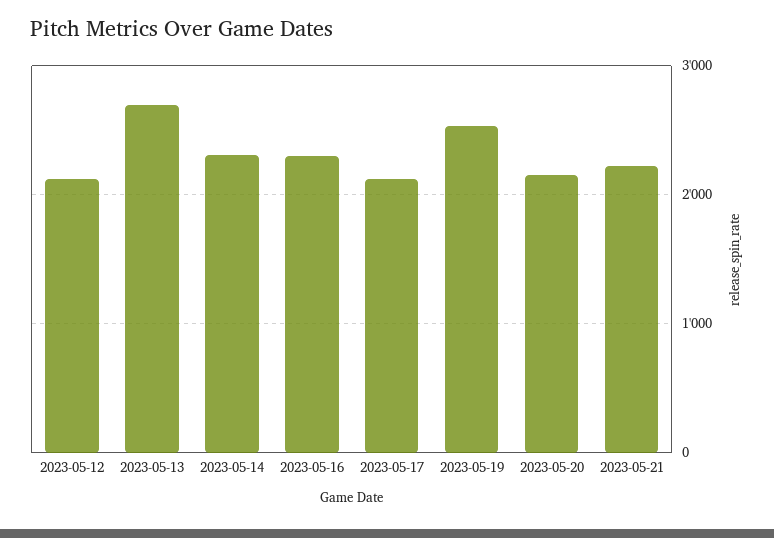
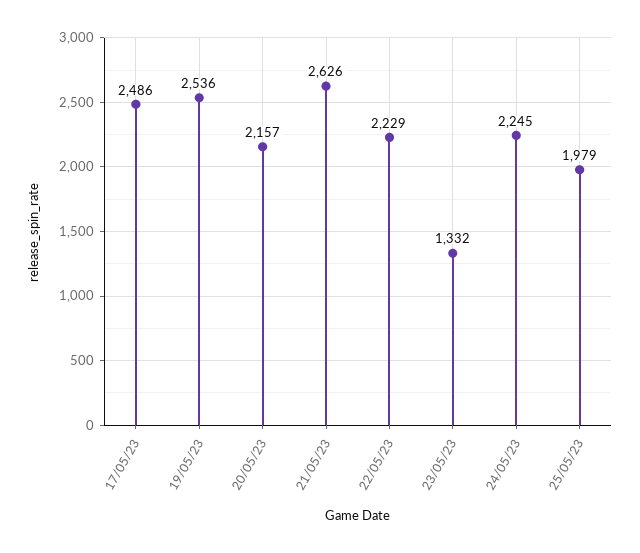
2023-05-12: 2100 -> none
2023-05-13: 2700 -> none
2023-05-14: 2300 -> none
2023-05-16: 2300 -> none
2023-05-17: 2100 -> 2486
2023-05-21: 2200 -> 2626
22/05/23: none -> 2229
23/05/23: none -> 1332
24/05/23: none -> 2245
25/05/23: none -> 1979

